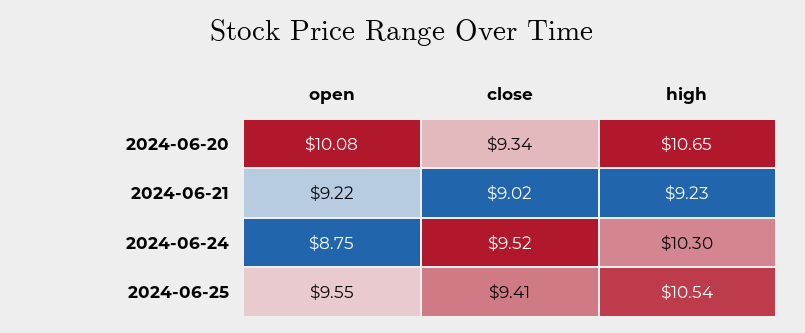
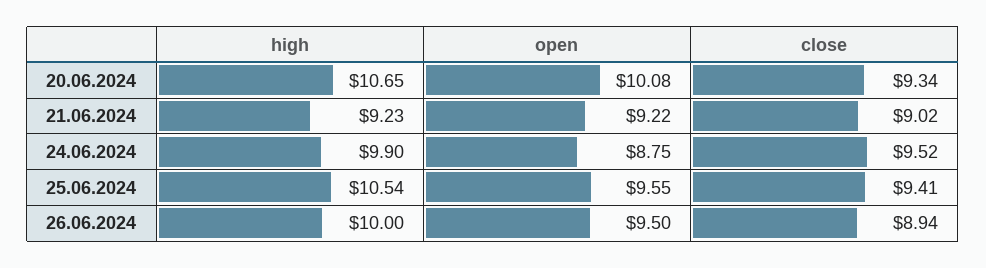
high, 2024-06-24: 10.3 -> 9.9
high, 26.06.2024: none -> 10
open, 26.06.2024: none -> 9.5
close, 26.06.2024: none -> 8.94

